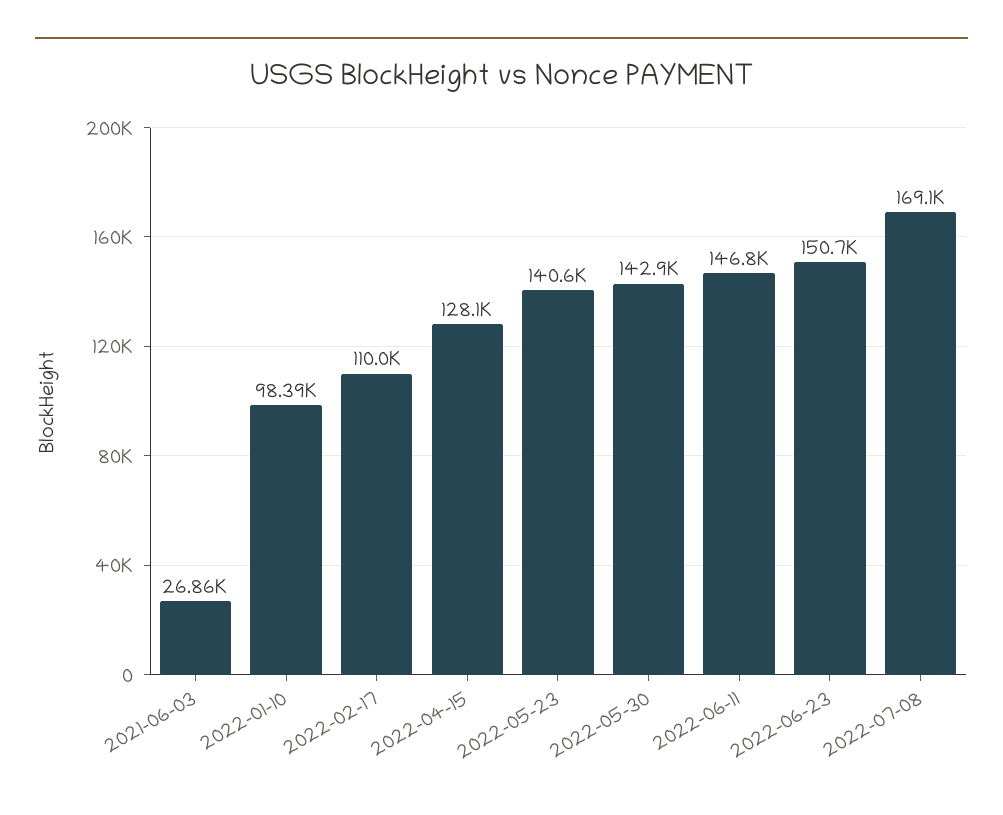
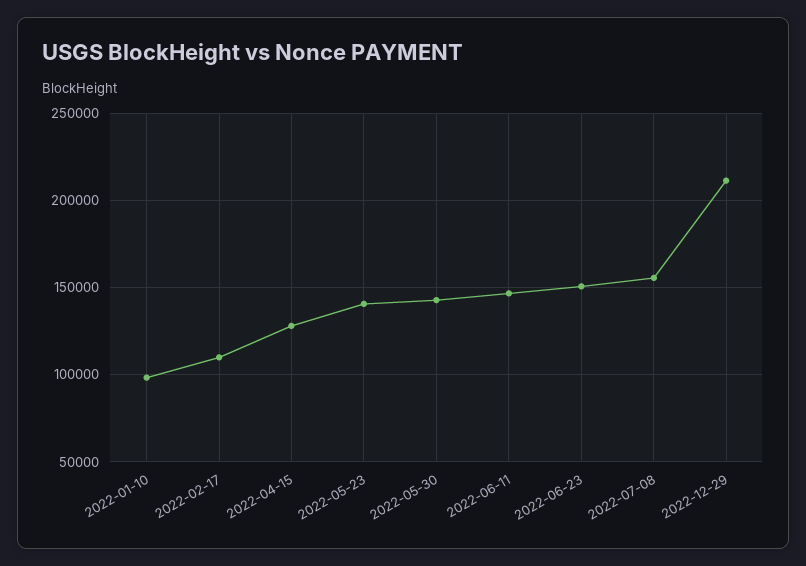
2021-06-03: 26860 -> none
2022-07-08: 169100 -> 155000
2022-12-29: none -> 210000

